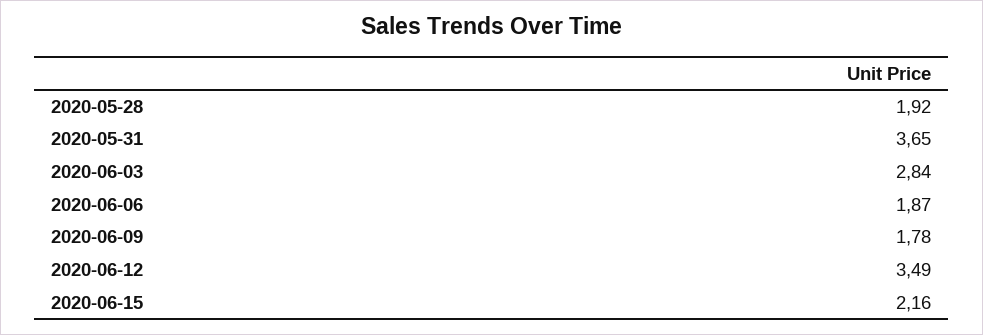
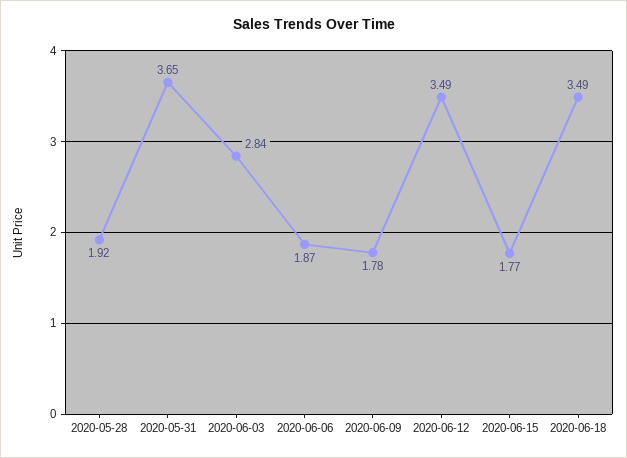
2020-06-15: 2.16 -> 1.77
2020-06-18: none -> 3.49

